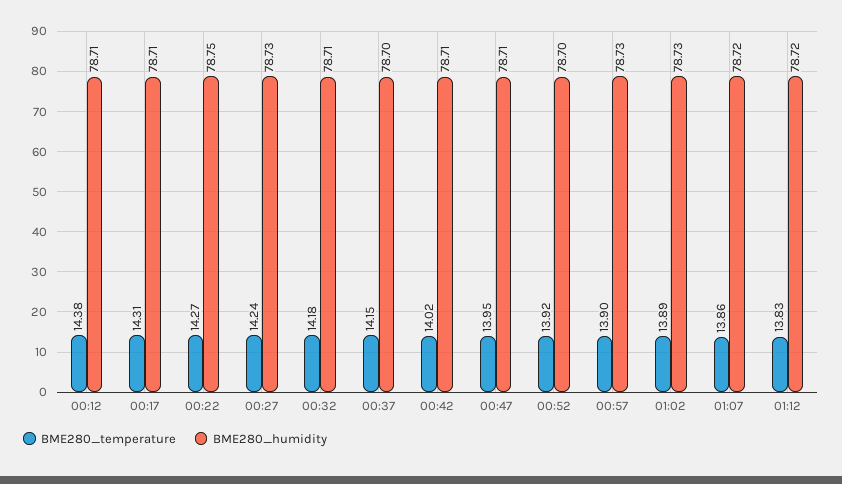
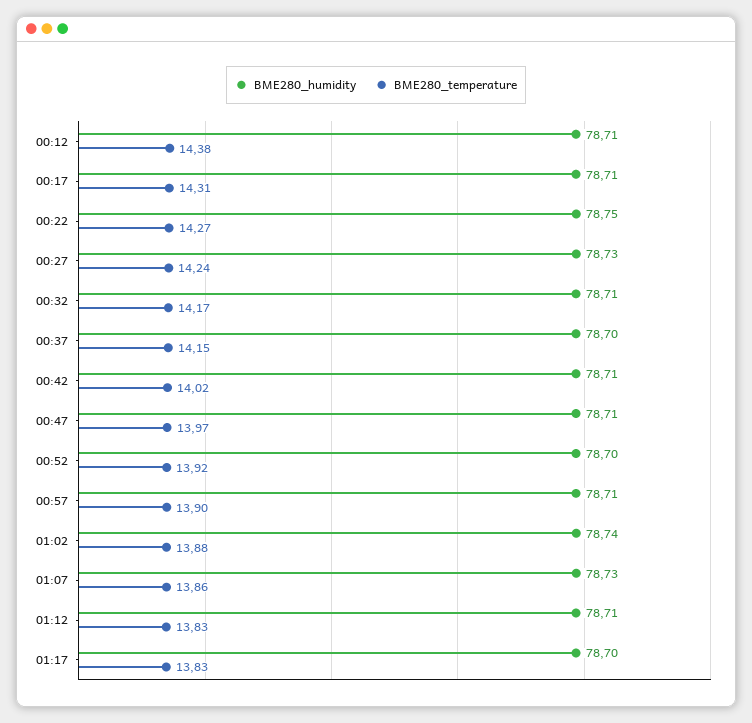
BME280_temperature, 00:32: 14.18 -> 14.17
BME280_temperature, 00:47: 13.95 -> 13.97
BME280_humidity, 00:57: 78.73 -> 78.71
BME280_temperature, 01:02: 13.89 -> 13.88
BME280_humidity, 01:02: 78.73 -> 78.74
BME280_humidity, 01:07: 78.72 -> 78.73
BME280_humidity, 01:12: 78.72 -> 78.71
BME280_humidity, 01:17: none -> 78.7
BME280_temperature, 01:17: none -> 13.83

